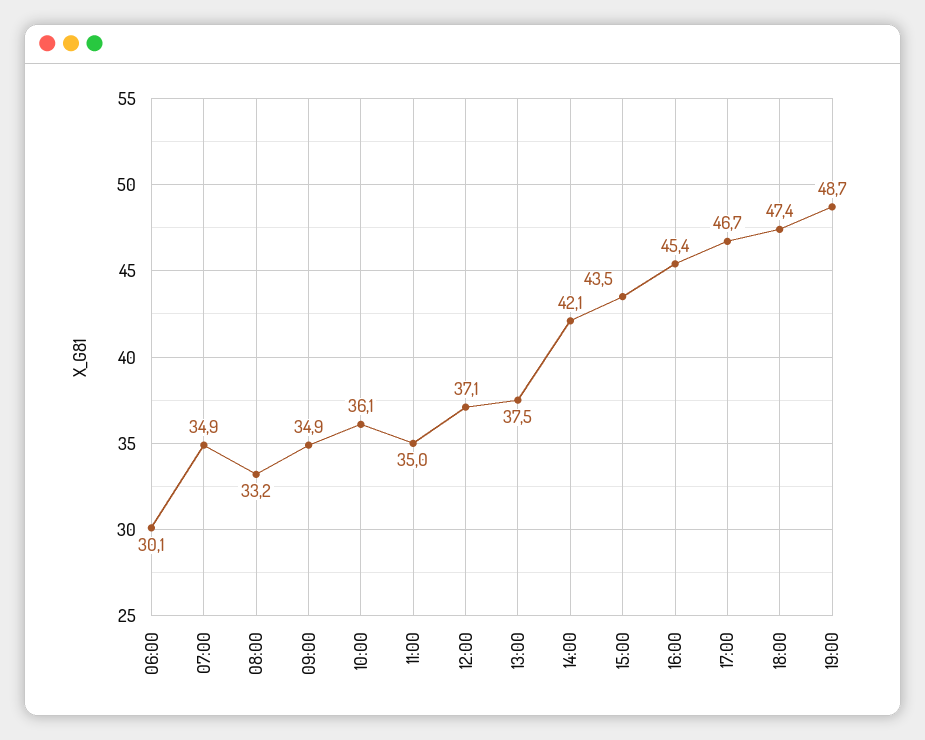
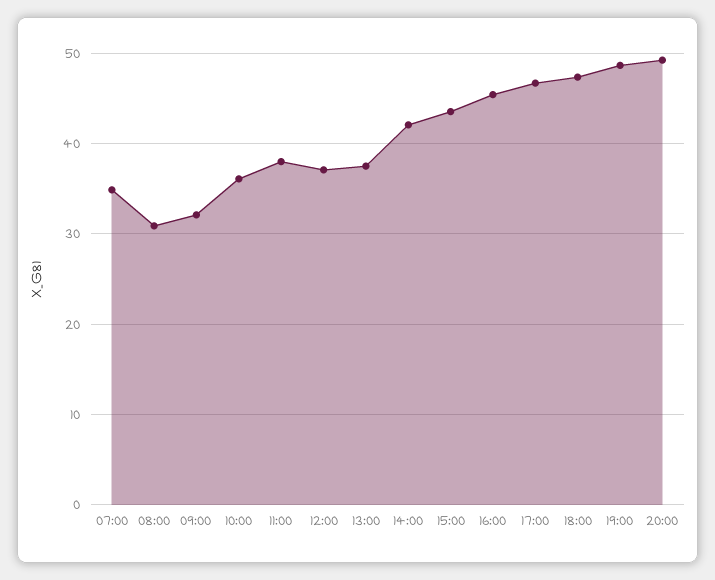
06:00: 30.1 -> none
08:00: 33.2 -> 31
09:00: 34.9 -> 32
11:00: 35 -> 38
20:00: none -> 49

